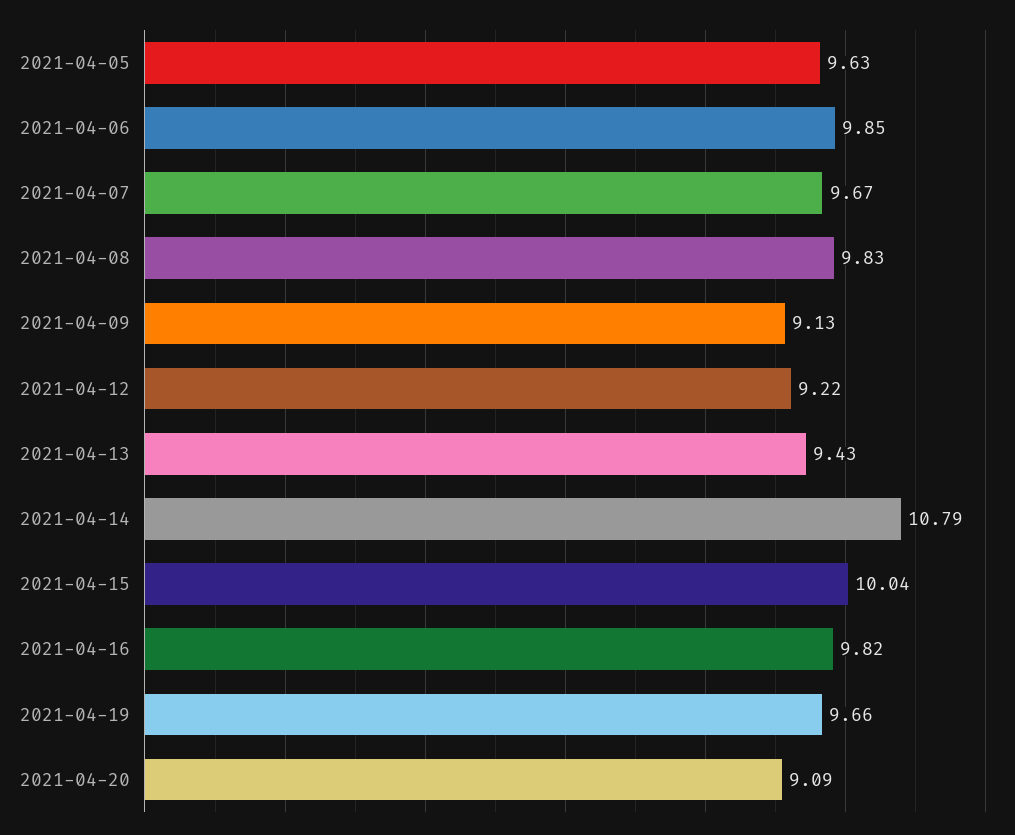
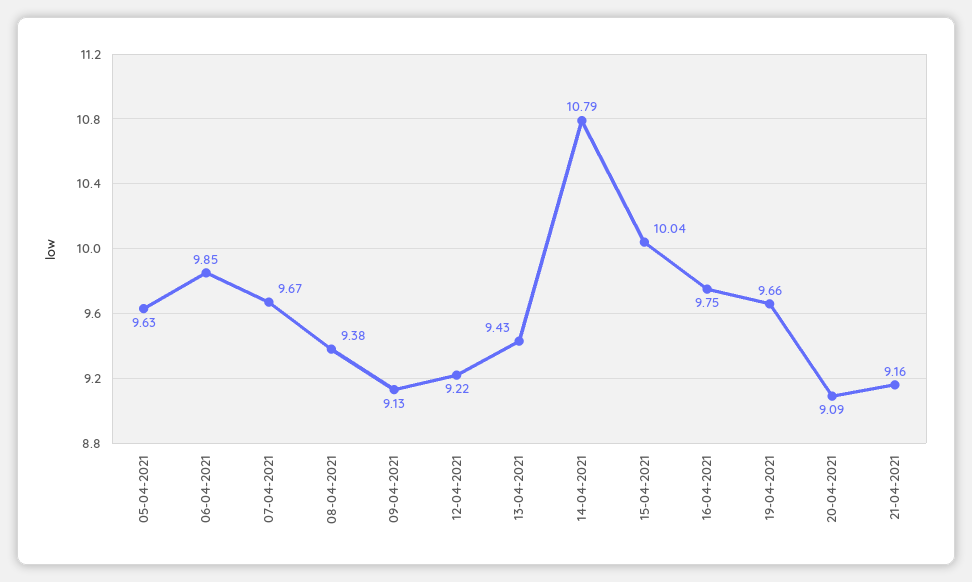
2021-04-08: 9.83 -> 9.38
2021-04-16: 9.82 -> 9.75
21-04-2021: none -> 9.16

